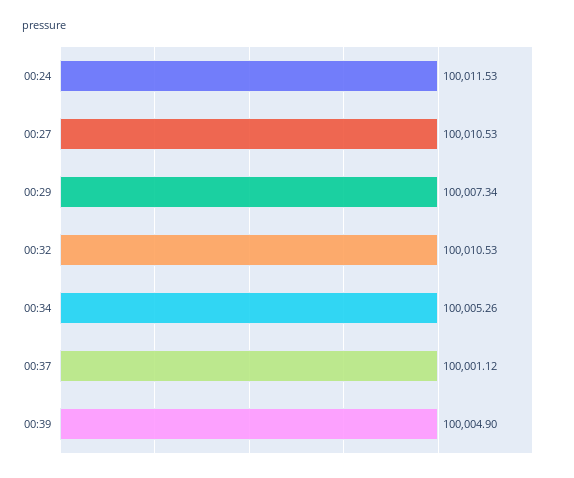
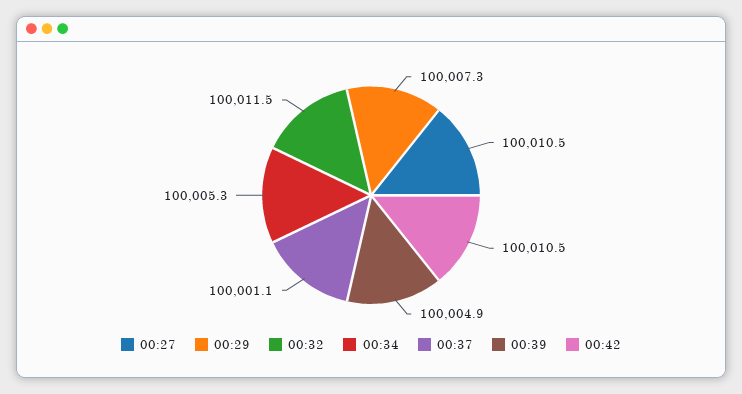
00:24: 100011.53 -> none
00:32: 100010.53 -> 100011.5
00:42: none -> 100010.5

